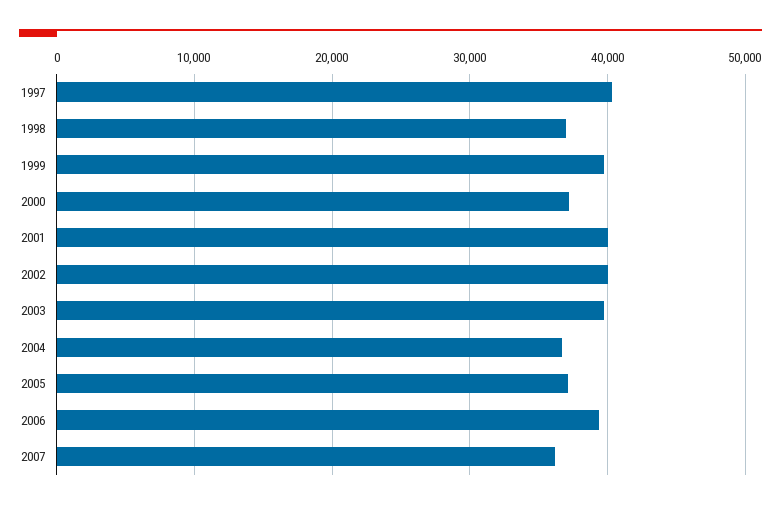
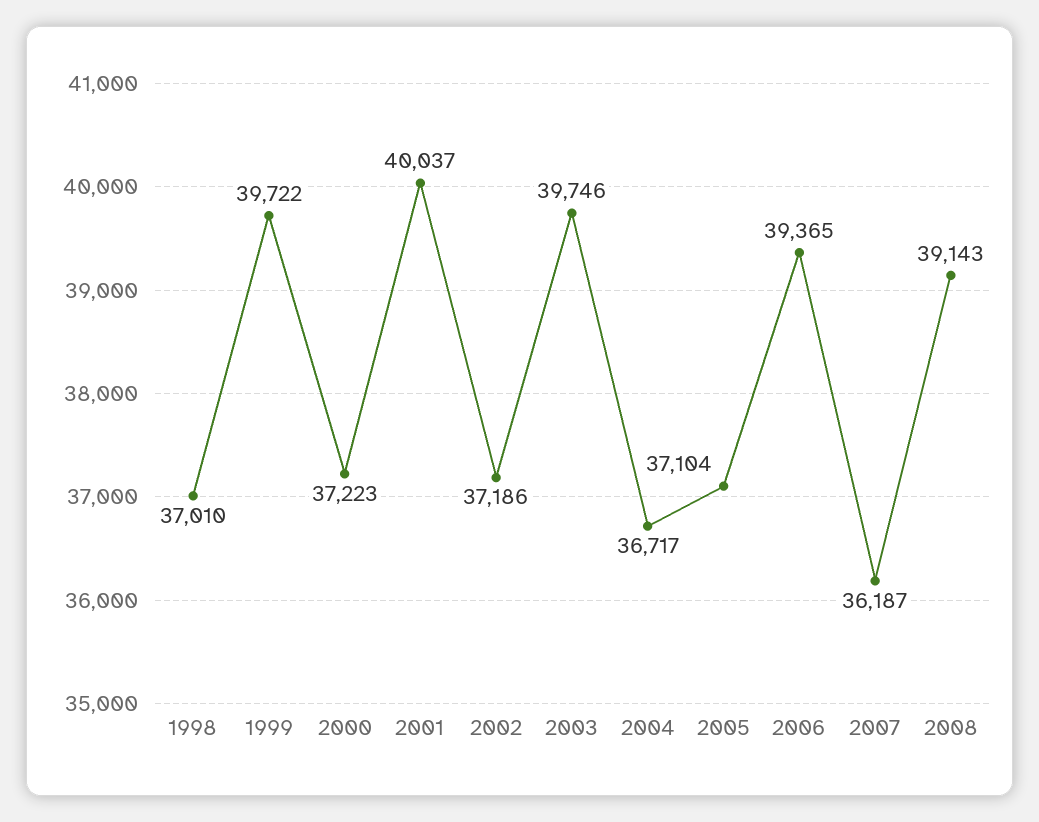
1997: 40000 -> none
2002: 40000 -> 37186
2008: none -> 39143

